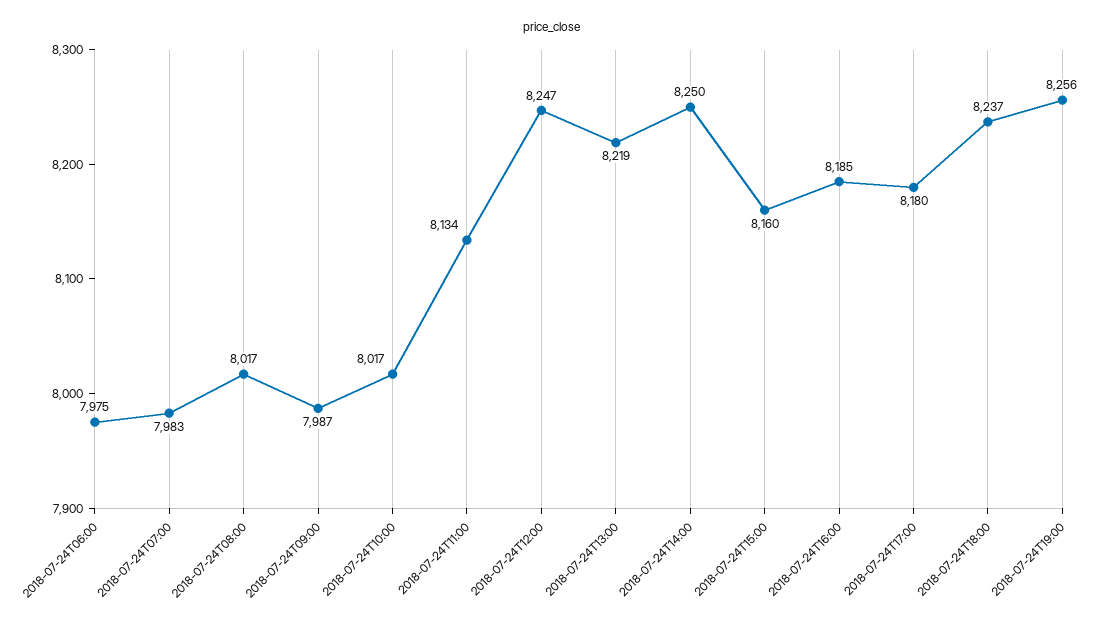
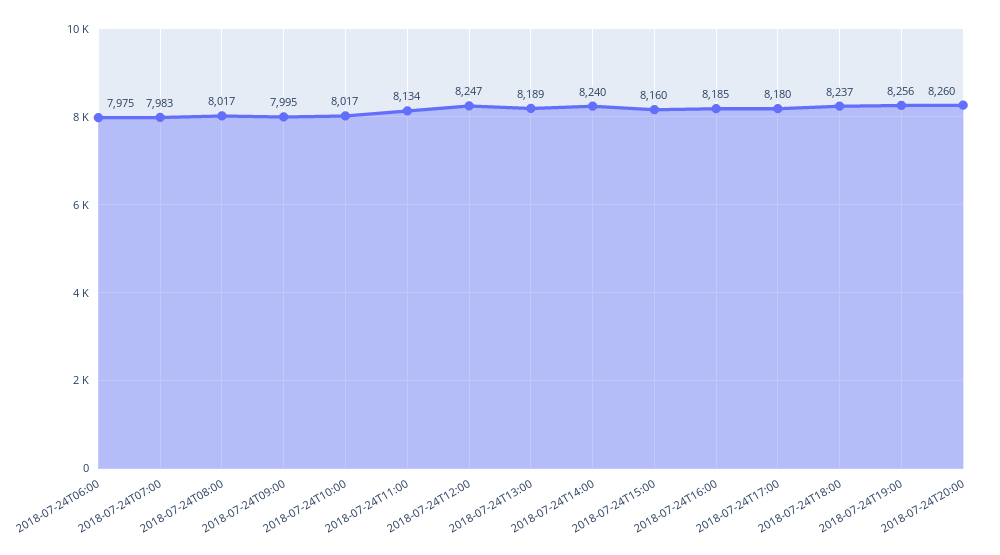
2018-07-24T09:00: 7987 -> 7995
2018-07-24T13:00: 8219 -> 8189
2018-07-24T14:00: 8250 -> 8240
2018-07-24T20:00: none -> 8260

